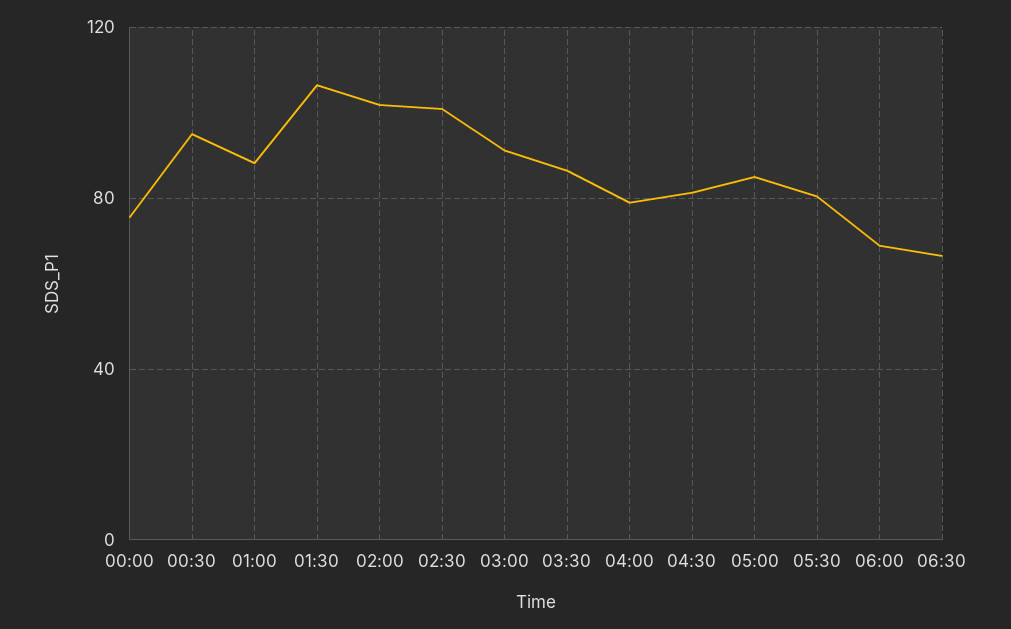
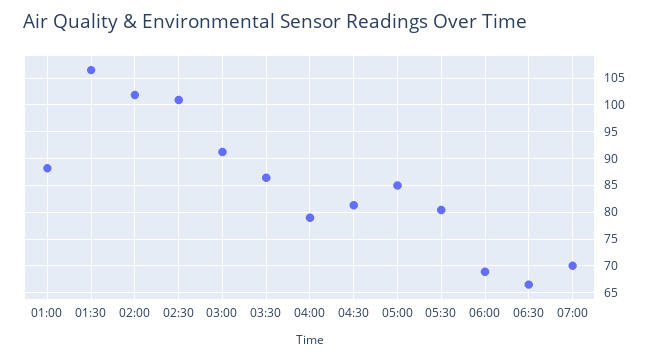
00:00: 75 -> none
00:30: 95 -> none
07:00: none -> 70

